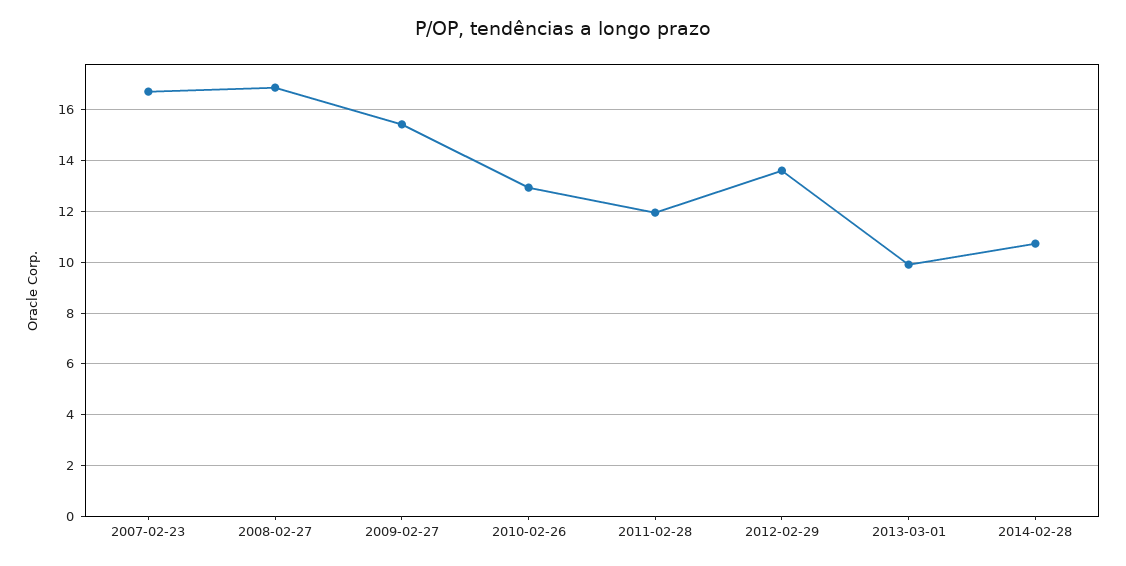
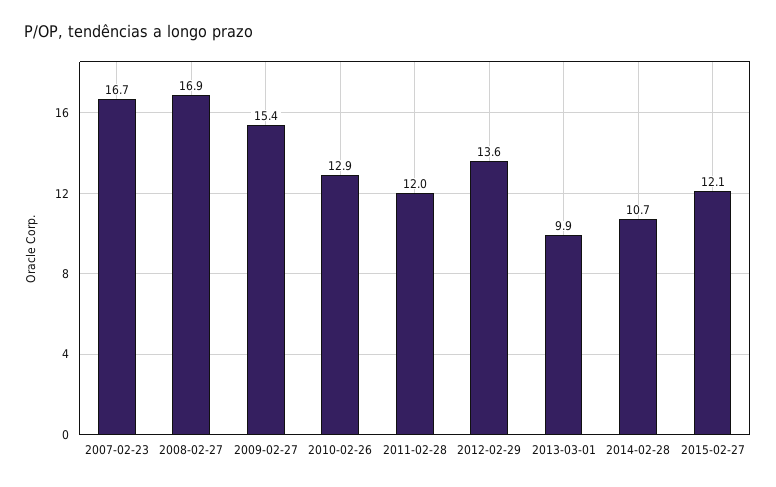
2015-02-27: none -> 12.1

